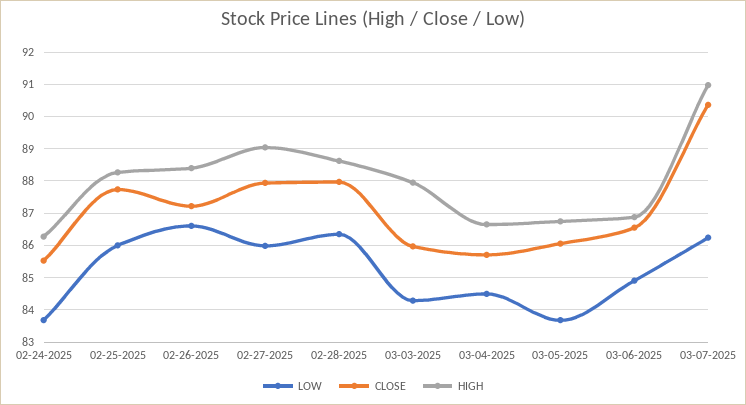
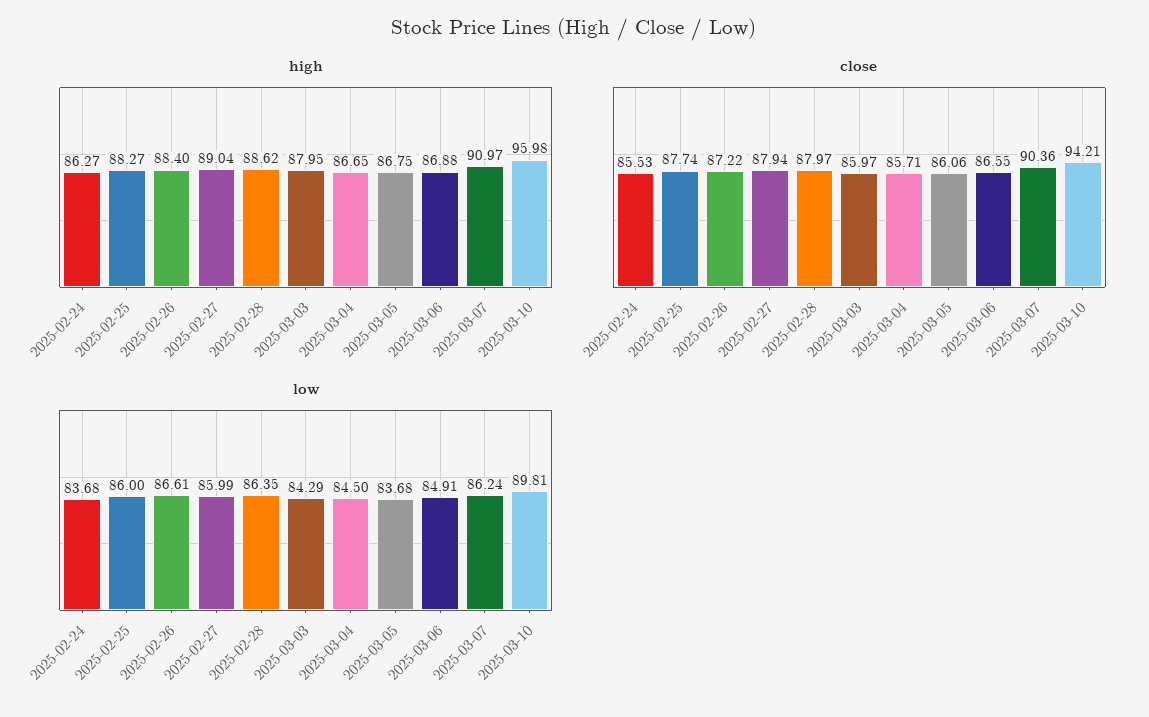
HIGH, 2025-03-10: none -> 95.98
CLOSE, 2025-03-10: none -> 94.21
LOW, 2025-03-10: none -> 89.81

